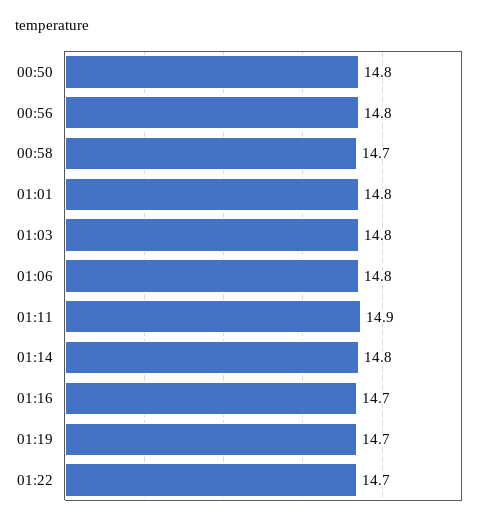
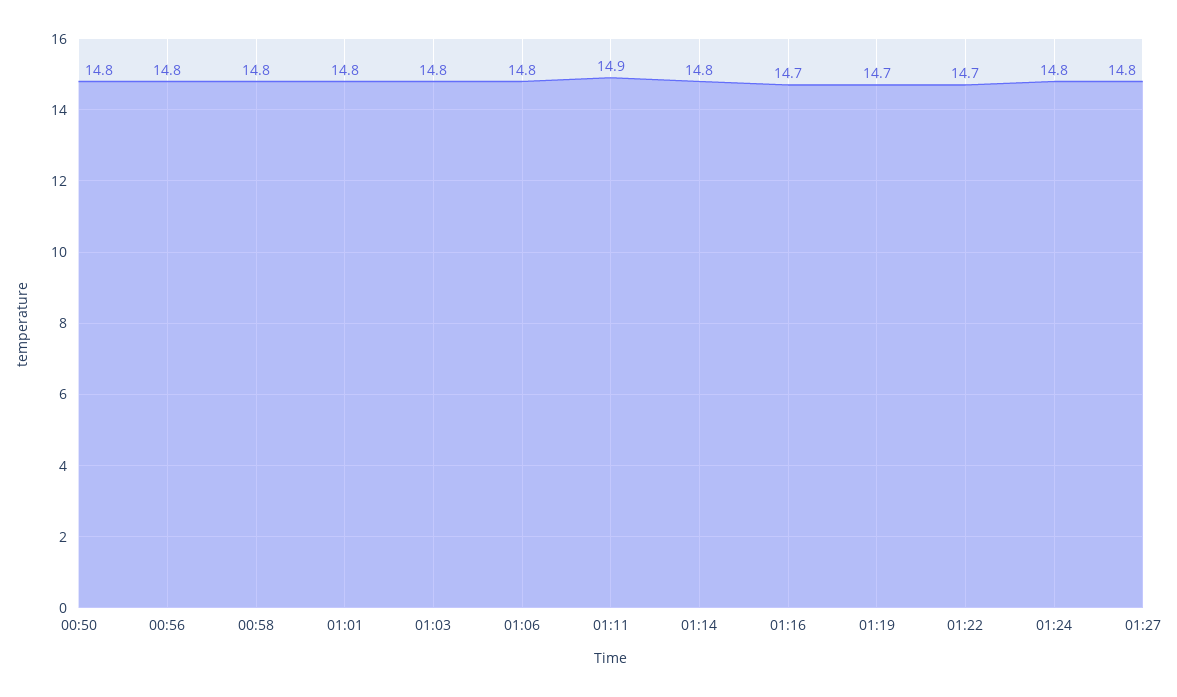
00:58: 14.7 -> 14.8
01:24: none -> 14.8
01:27: none -> 14.8

